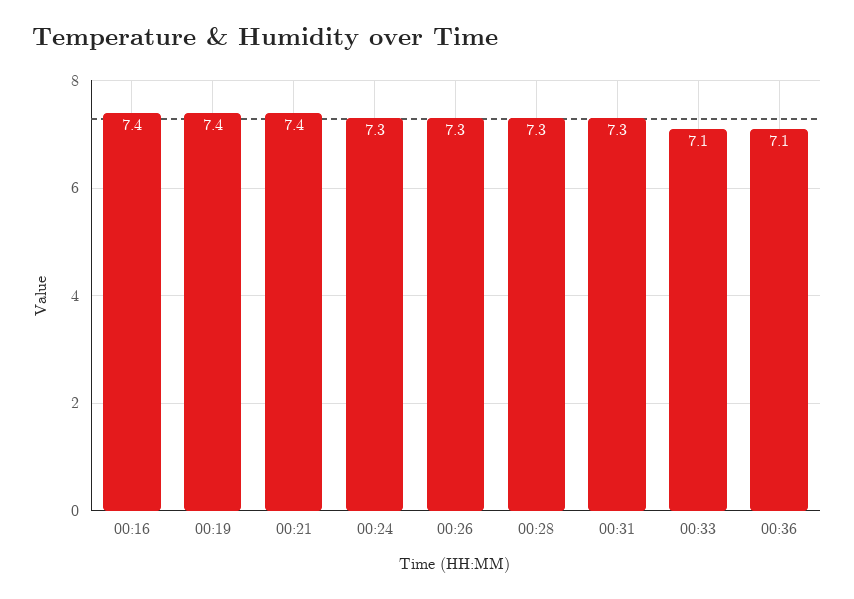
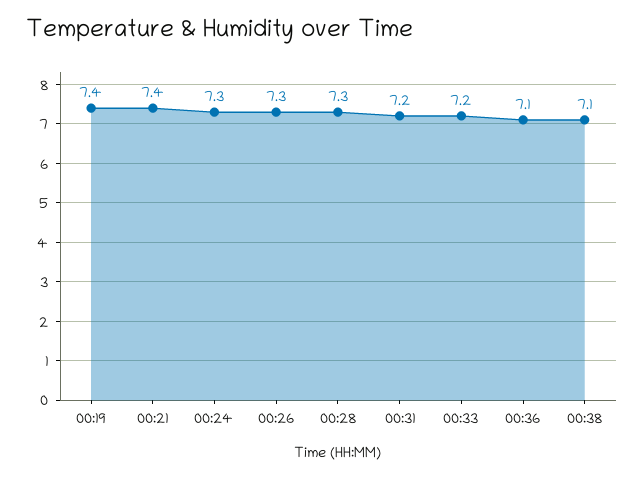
00:16: 7.4 -> none
00:31: 7.3 -> 7.2
00:33: 7.1 -> 7.2
00:38: none -> 7.1

